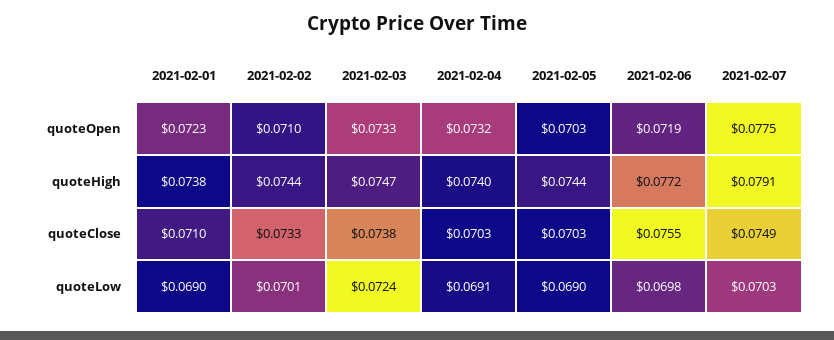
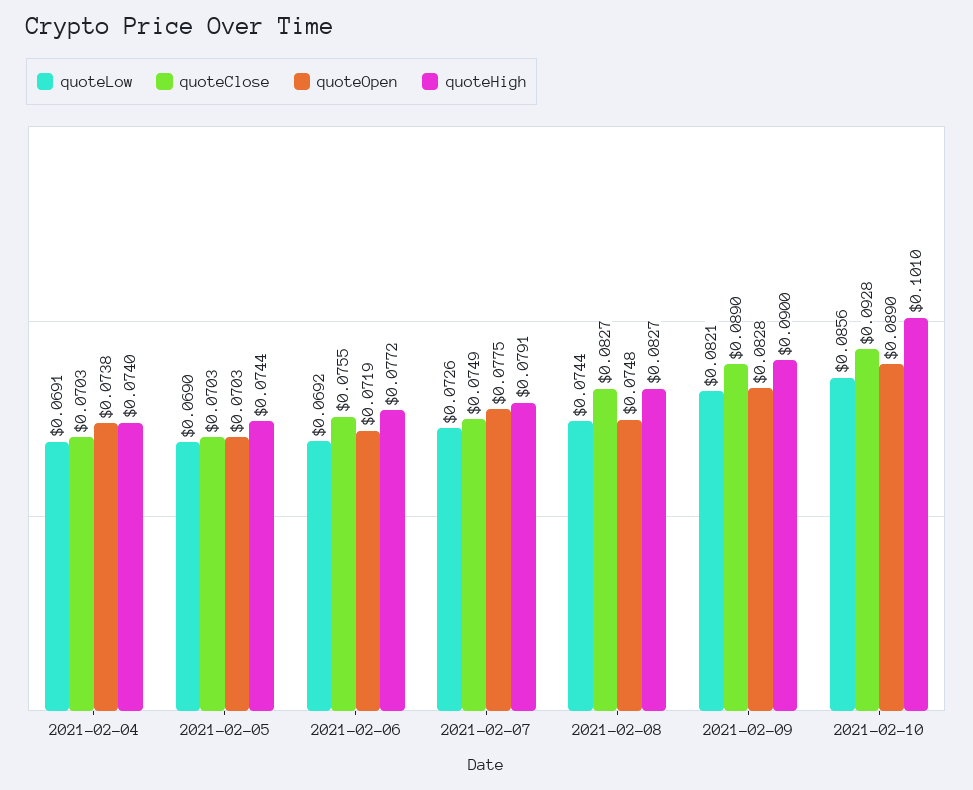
quoteOpen, 2021-02-01: 0.0723 -> none
quoteOpen, 2021-02-02: 0.071 -> none
quoteOpen, 2021-02-03: 0.0733 -> none
quoteOpen, 2021-02-04: 0.0732 -> 0.0738
quoteHigh, 2021-02-01: 0.0738 -> none
quoteHigh, 2021-02-02: 0.0744 -> none
quoteHigh, 2021-02-03: 0.0747 -> none
quoteClose, 2021-02-01: 0.071 -> none
quoteClose, 2021-02-02: 0.0733 -> none
quoteClose, 2021-02-03: 0.0738 -> none
quoteLow, 2021-02-01: 0.069 -> none
quoteLow, 2021-02-02: 0.0701 -> none
quoteLow, 2021-02-03: 0.0724 -> none
quoteLow, 2021-02-06: 0.0698 -> 0.0692
quoteLow, 2021-02-07: 0.0703 -> 0.0726
quoteLow, 2021-02-08: none -> 0.0744
quoteClose, 2021-02-08: none -> 0.0827
quoteOpen, 2021-02-08: none -> 0.0748
quoteHigh, 2021-02-08: none -> 0.0827
quoteLow, 2021-02-09: none -> 0.0821
quoteClose, 2021-02-09: none -> 0.089
quoteOpen, 2021-02-09: none -> 0.0828
quoteHigh, 2021-02-09: none -> 0.09
quoteLow, 2021-02-10: none -> 0.0856
quoteClose, 2021-02-10: none -> 0.0928
quoteOpen, 2021-02-10: none -> 0.089
quoteHigh, 2021-02-10: none -> 0.101

